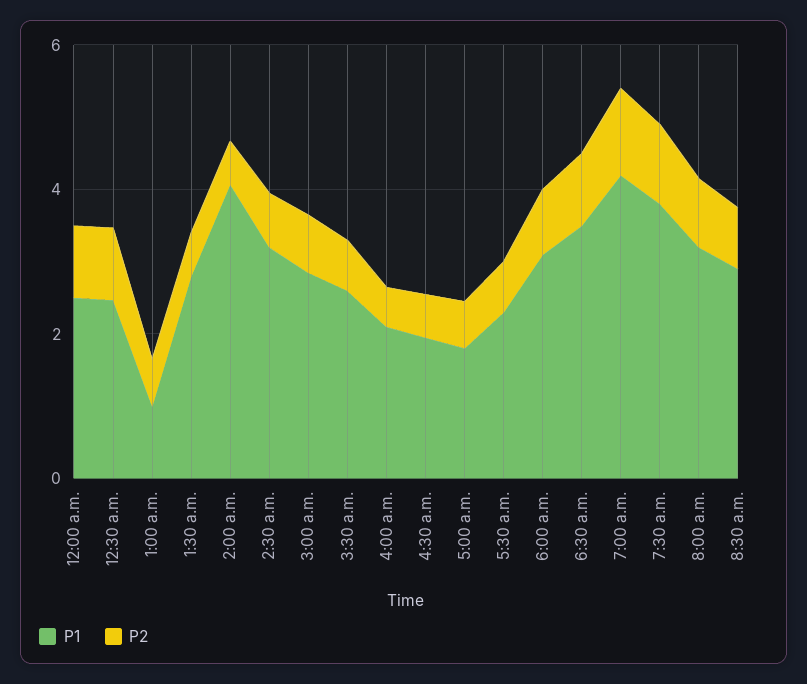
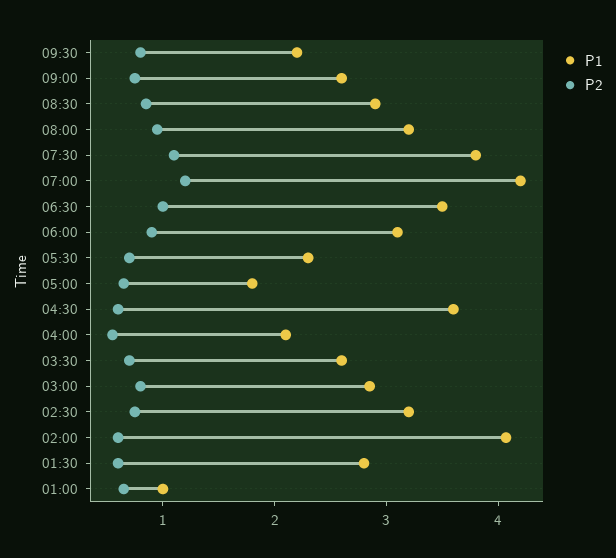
P1, 12:00 a.m.: 2.5 -> none
P2, 12:00 a.m.: 1 -> none
P1, 12:30 a.m.: 2.5 -> none
P2, 12:30 a.m.: 1 -> none
P1, 4:30 a.m.: 2 -> 3.6
P1, 09:30: none -> 2.2
P2, 09:30: none -> 0.8
P1, 09:00: none -> 2.6
P2, 09:00: none -> 0.8

